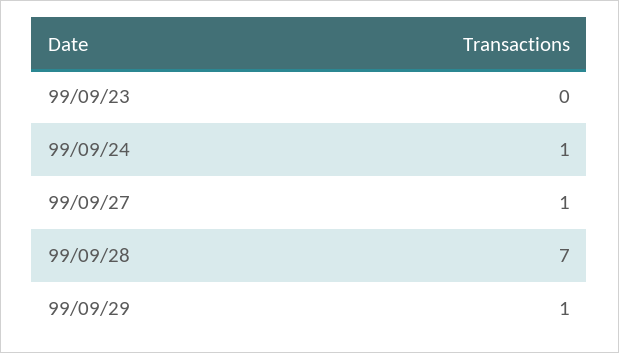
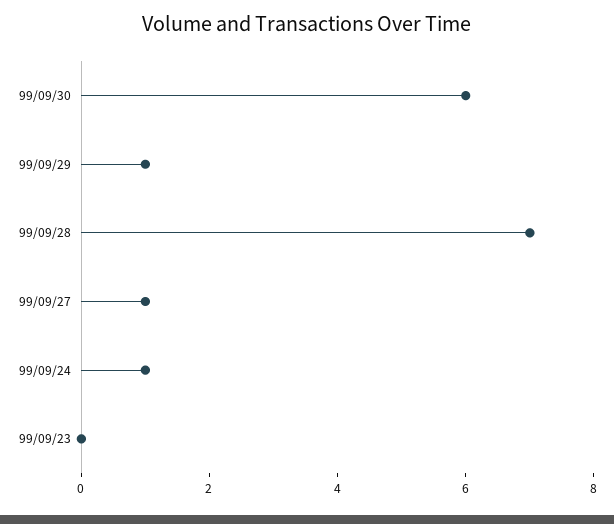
99/09/30: none -> 6

